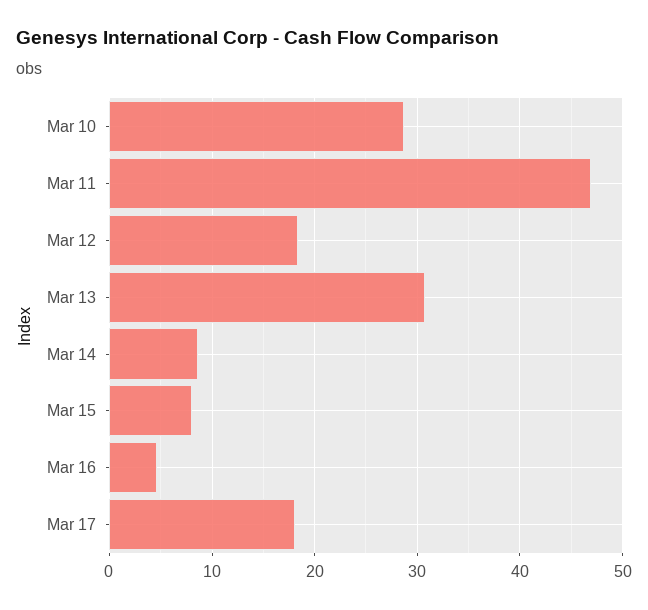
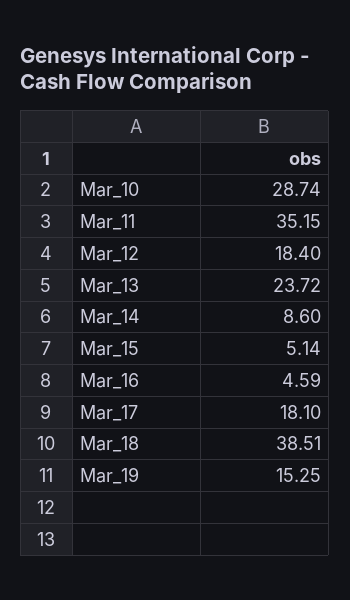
Mar 11: 47 -> 35.15
Mar 13: 31 -> 23.72
Mar 15: 8 -> 5.14
Mar_18: none -> 38.51
Mar_19: none -> 15.25

